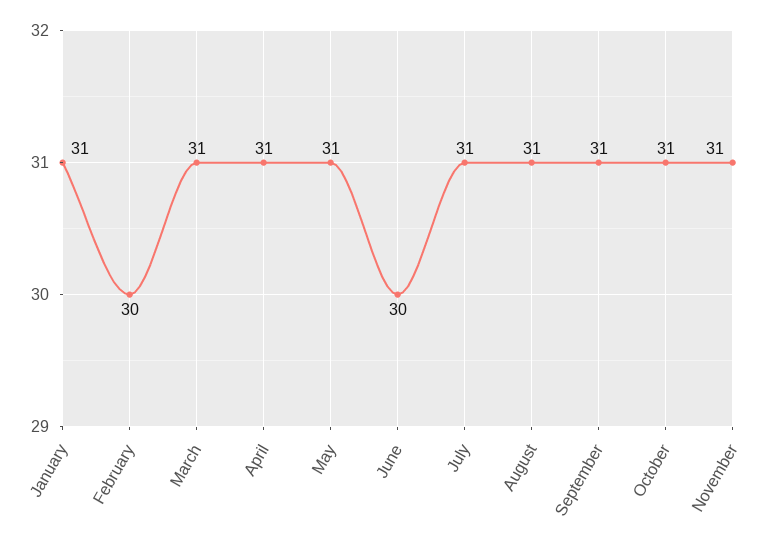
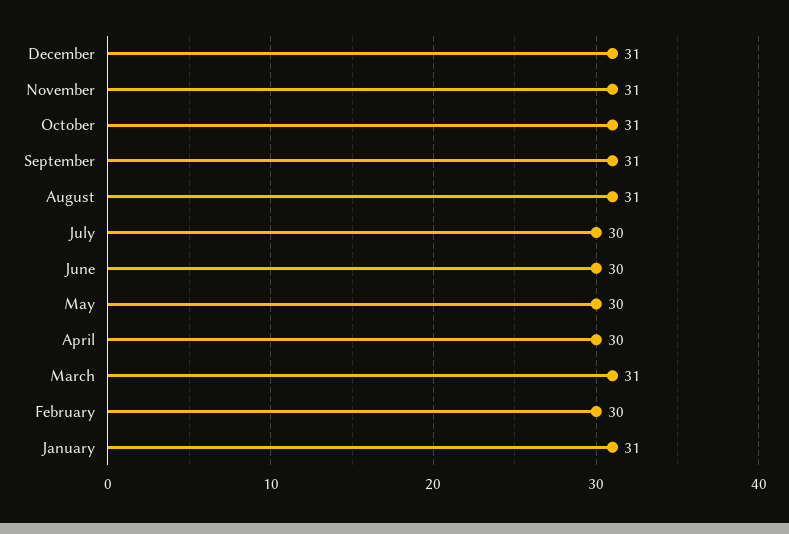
April: 31 -> 30
May: 31 -> 30
July: 31 -> 30
December: none -> 31

